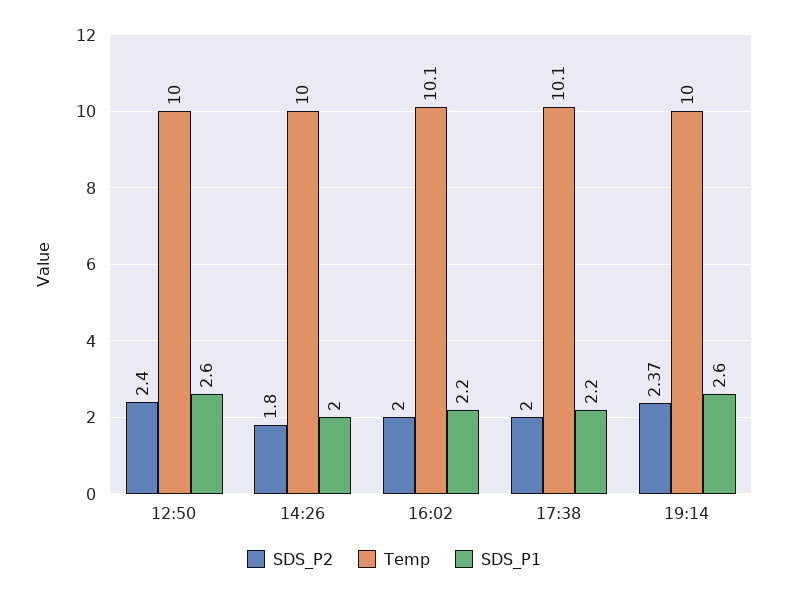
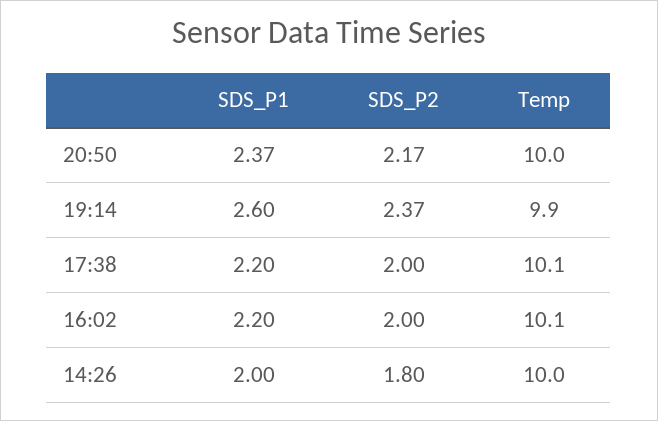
SDS_P2, 12:50: 2.4 -> none
Temp, 12:50: 10 -> none
SDS_P1, 12:50: 2.6 -> none
Temp, 19:14: 10 -> 9.9
SDS_P1, 20:50: none -> 2.37
SDS_P2, 20:50: none -> 2.17
Temp, 20:50: none -> 10

